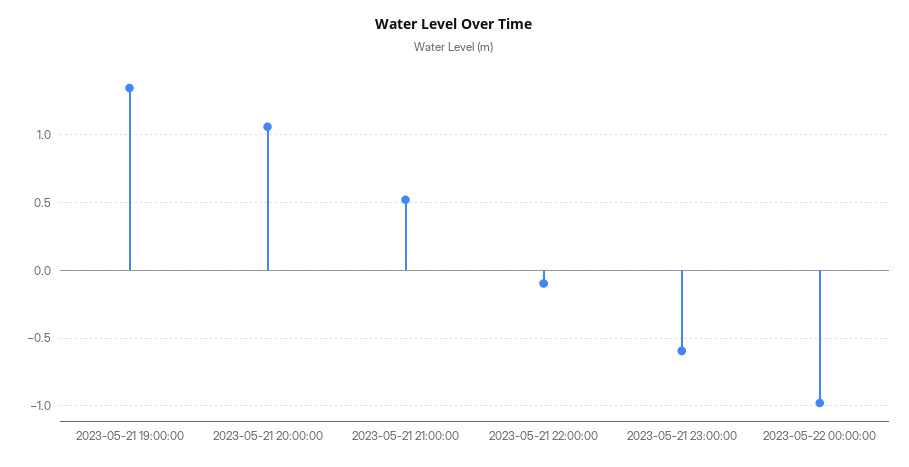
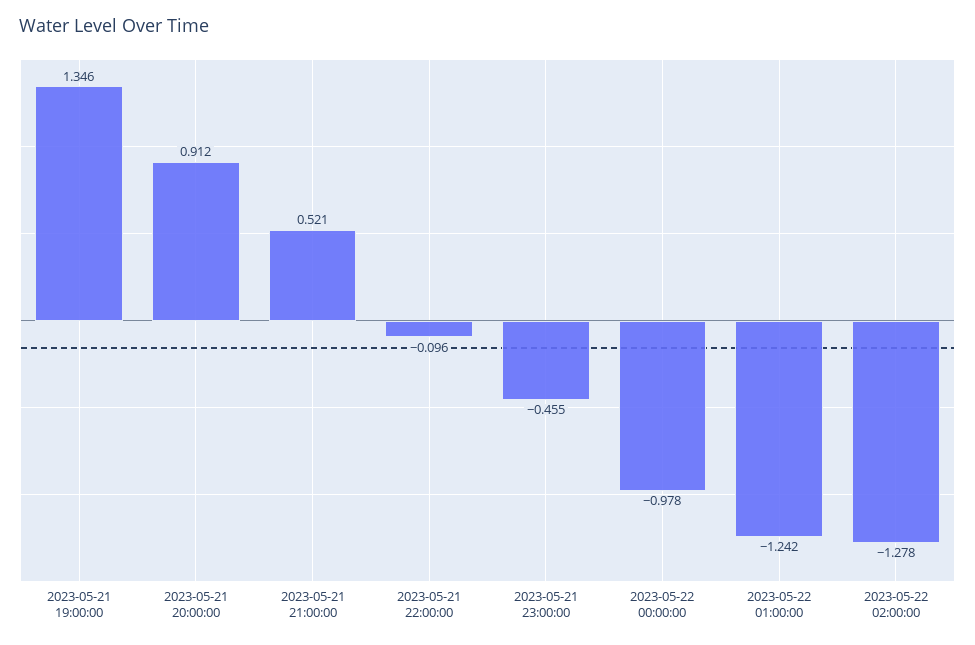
2023-05-21 20:00:00: 1.05 -> 0.912
2023-05-21 23:00:00: -0.6 -> -0.455
2023-05-22 01:00:00: none -> -1.242
2023-05-22 02:00:00: none -> -1.278

